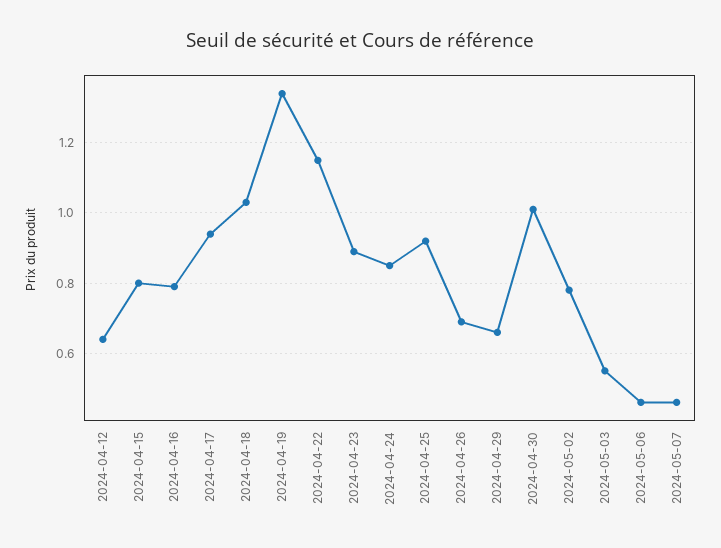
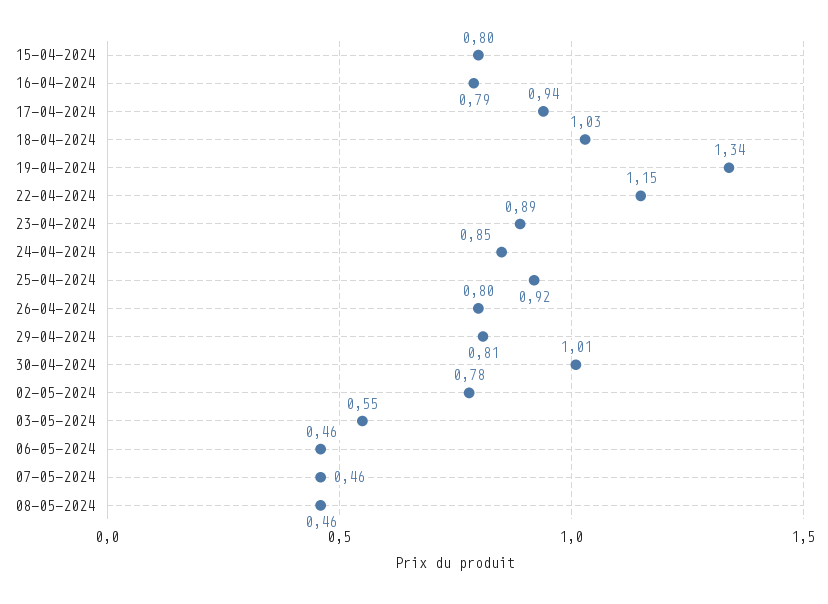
2024-04-12: 0.65 -> none
2024-04-26: 0.7 -> 0.8
2024-04-29: 0.65 -> 0.81
08-05-2024: none -> 0.46

